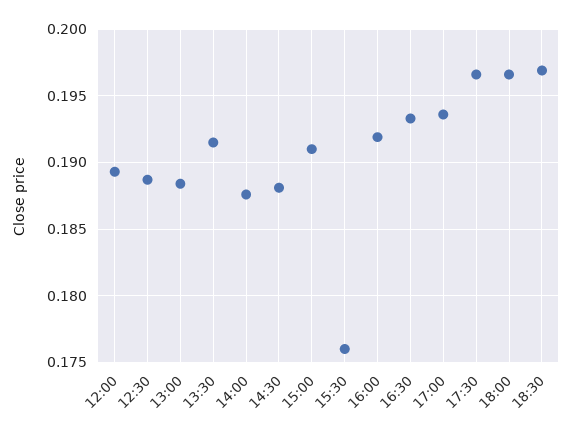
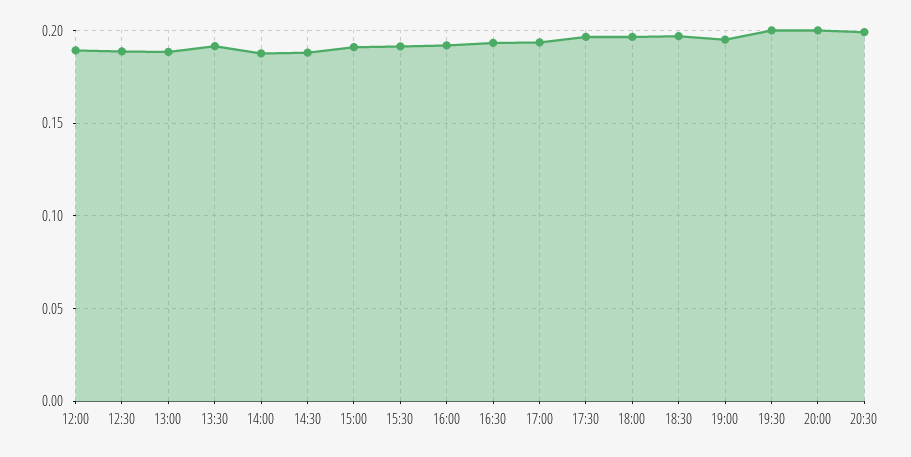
15:30: 0.176 -> 0.19
19:00: none -> 0.195
19:30: none -> 0.2
20:00: none -> 0.2
20:30: none -> 0.2

